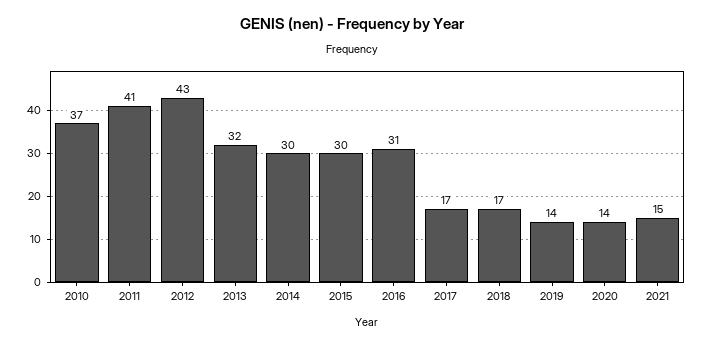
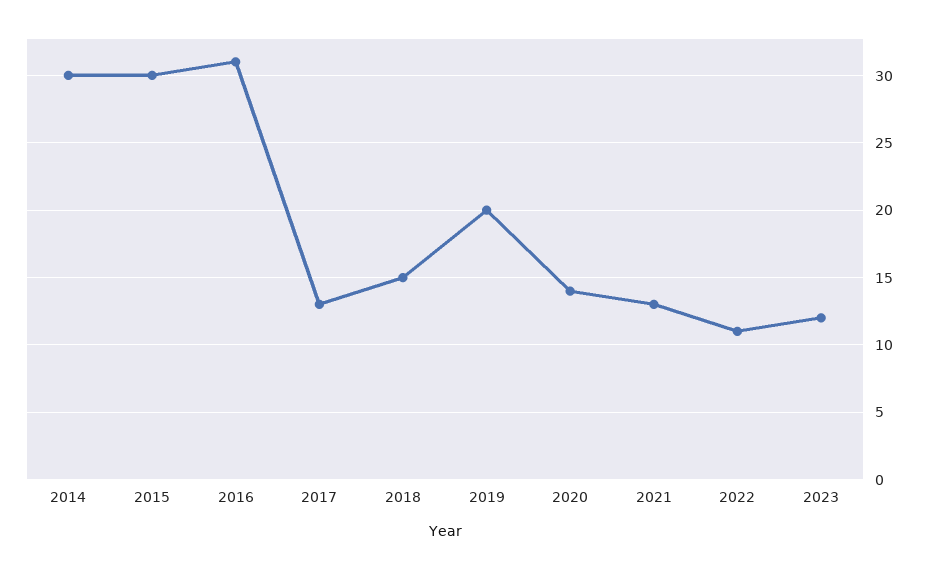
2010: 37 -> none
2011: 41 -> none
2012: 43 -> none
2013: 32 -> none
2017: 17 -> 13
2018: 17 -> 15
2019: 14 -> 20
2021: 15 -> 13
2022: none -> 11
2023: none -> 12

